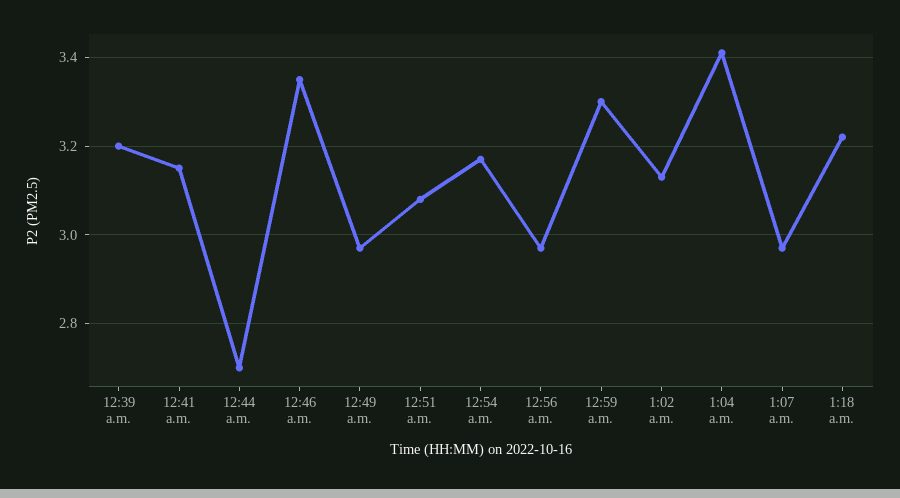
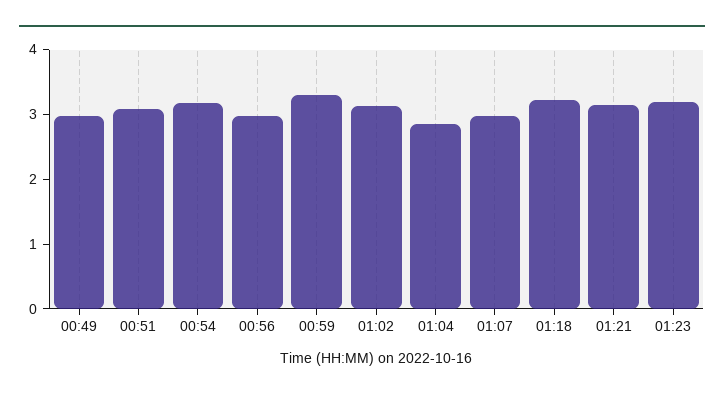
12:39 a.m.: 3.2 -> none
12:41 a.m.: 3.15 -> none
12:44 a.m.: 2.7 -> none
12:46 a.m.: 3.35 -> none
1:04 a.m.: 3.4 -> 2.8
01:21: none -> 3.2
01:23: none -> 3.2

